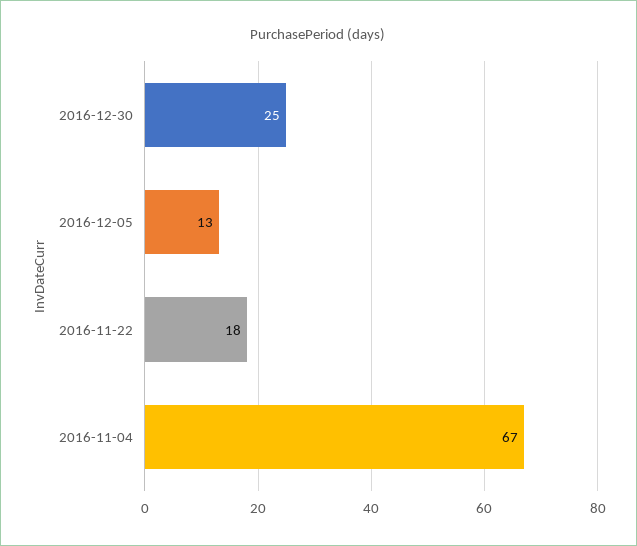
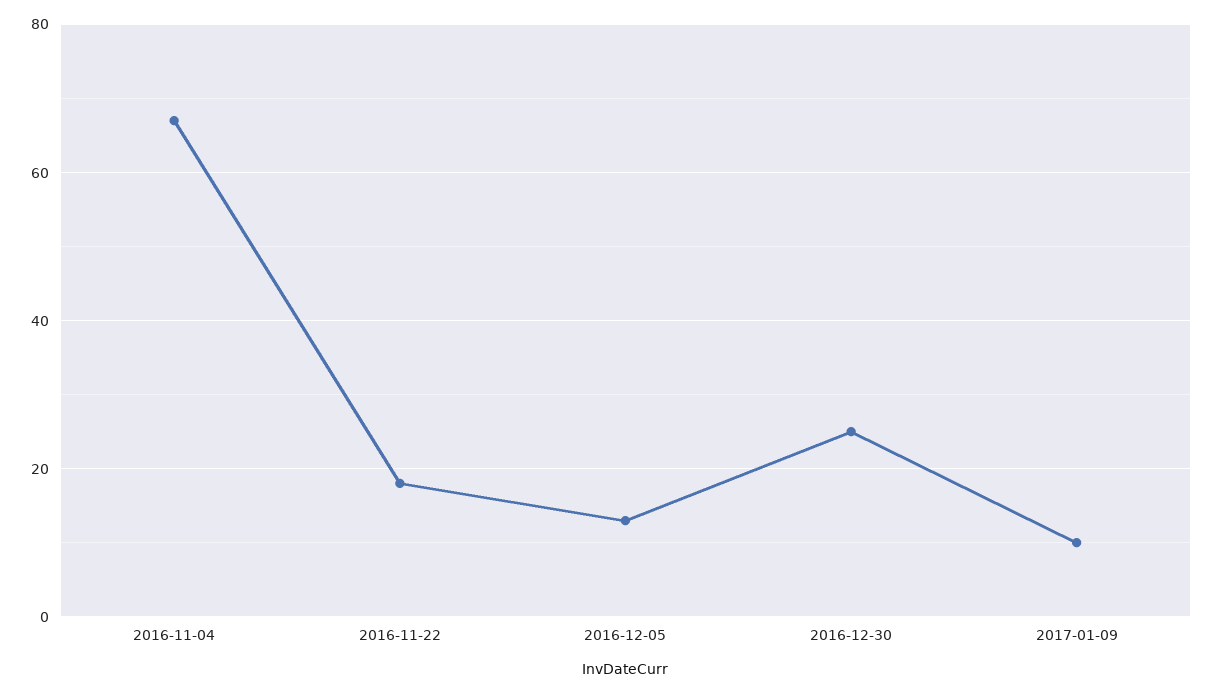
2017-01-09: none -> 10

